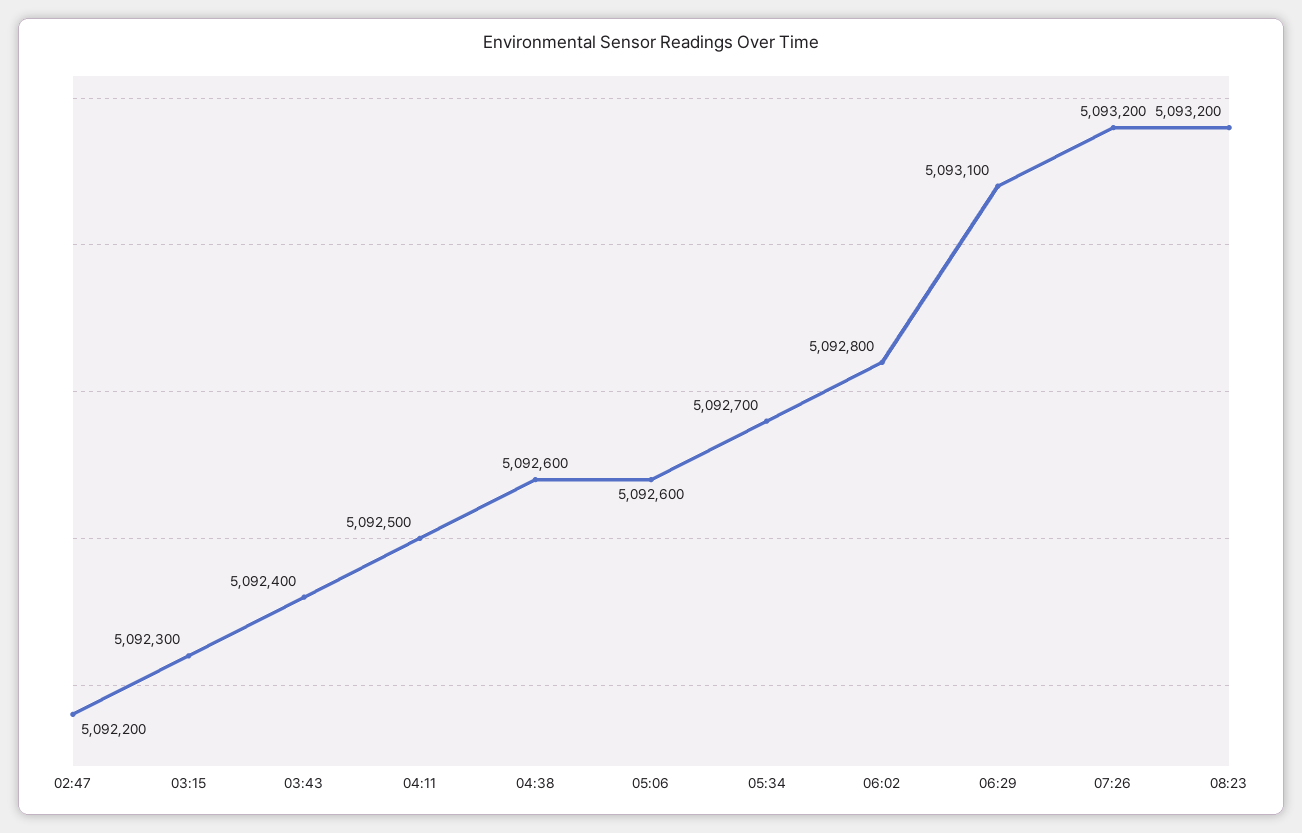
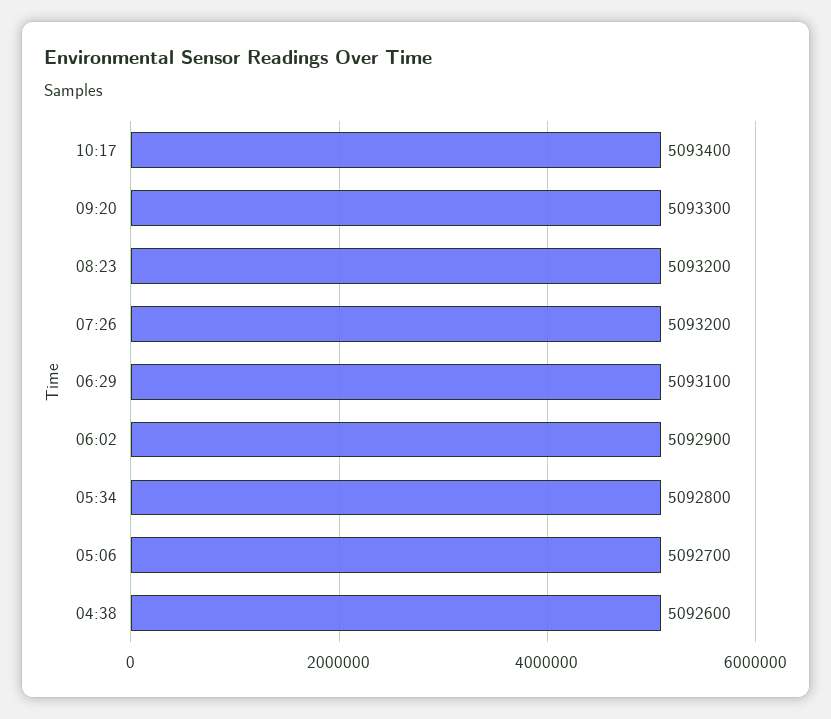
02:47: 5092200 -> none
03:15: 5092300 -> none
03:43: 5092400 -> none
04:11: 5092500 -> none
05:06: 5092600 -> 5092700
05:34: 5092700 -> 5092800
06:02: 5092800 -> 5092900
10:17: none -> 5093400
09:20: none -> 5093300

